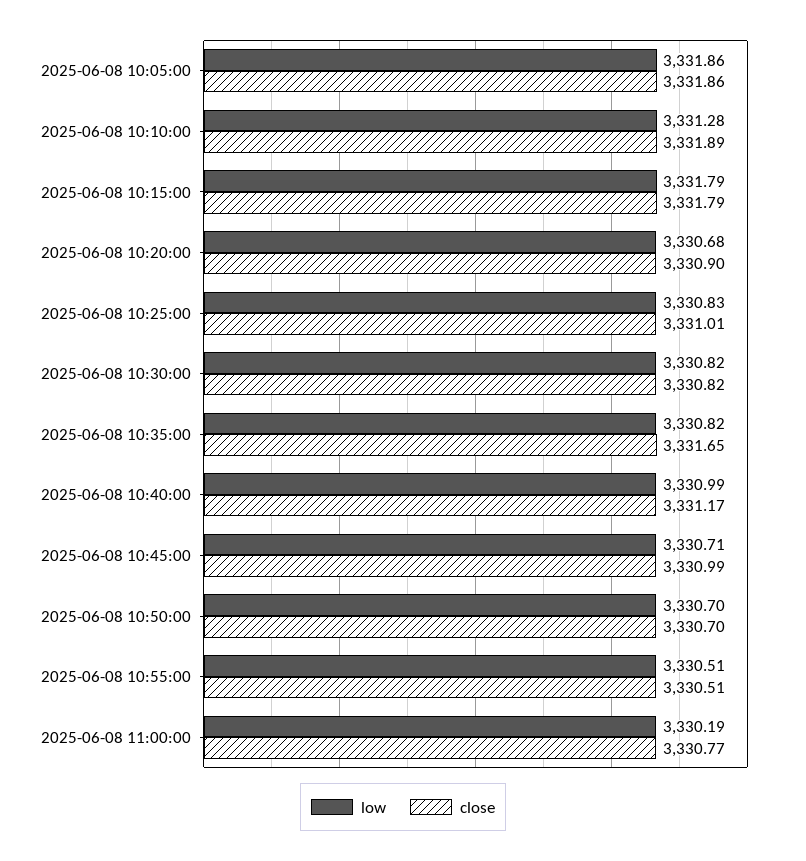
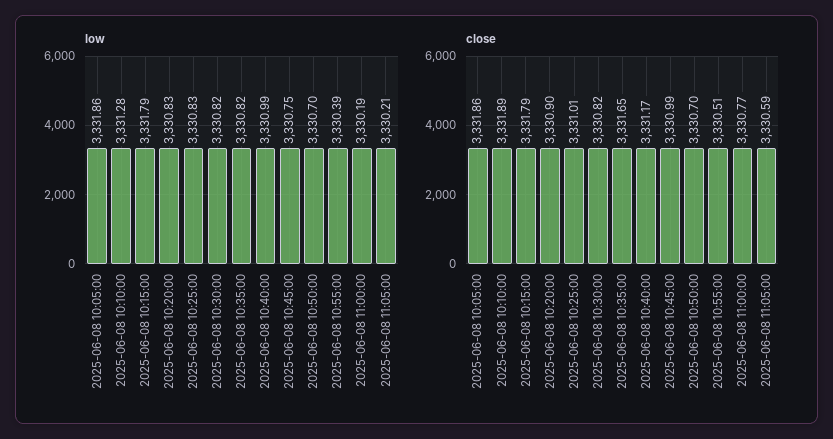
low, 2025-06-08 10:20:00: 3330.68 -> 3330.83
low, 2025-06-08 10:45:00: 3330.71 -> 3330.75
low, 2025-06-08 10:55:00: 3330.51 -> 3330.39
low, 2025-06-08 11:05:00: none -> 3330.21
close, 2025-06-08 11:05:00: none -> 3330.59

